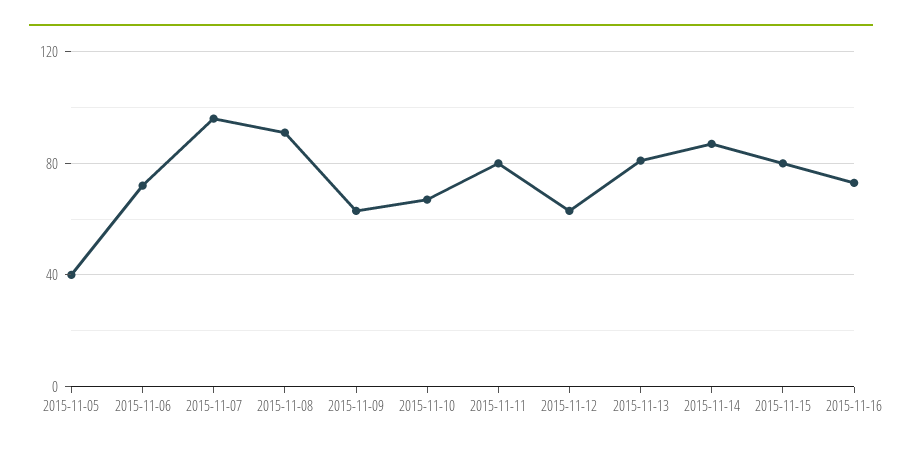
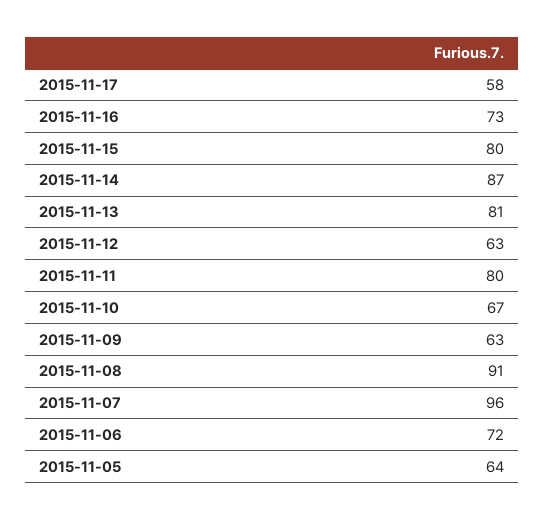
2015-11-05: 40 -> 64
2015-11-17: none -> 58

